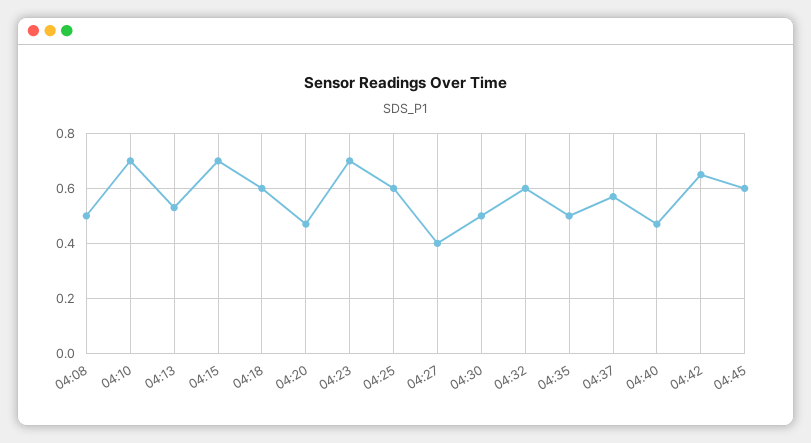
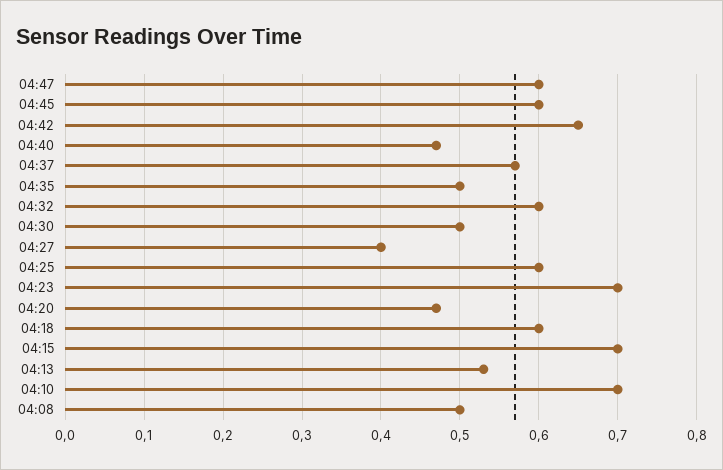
04:47: none -> 0.6

